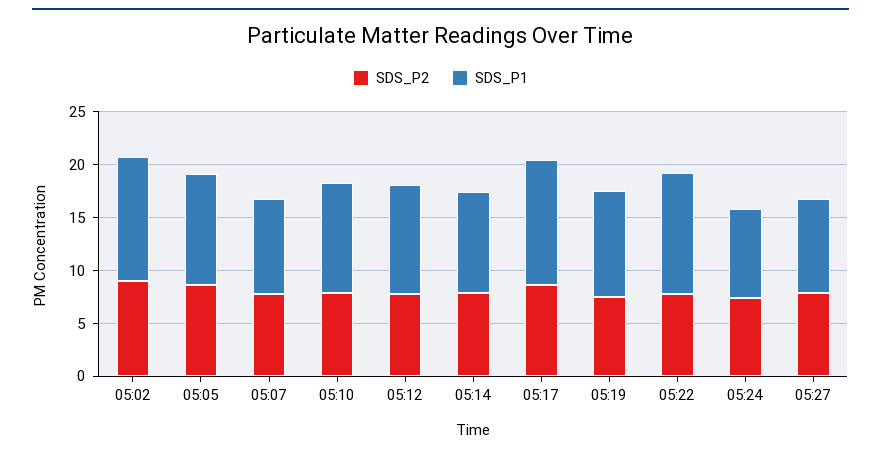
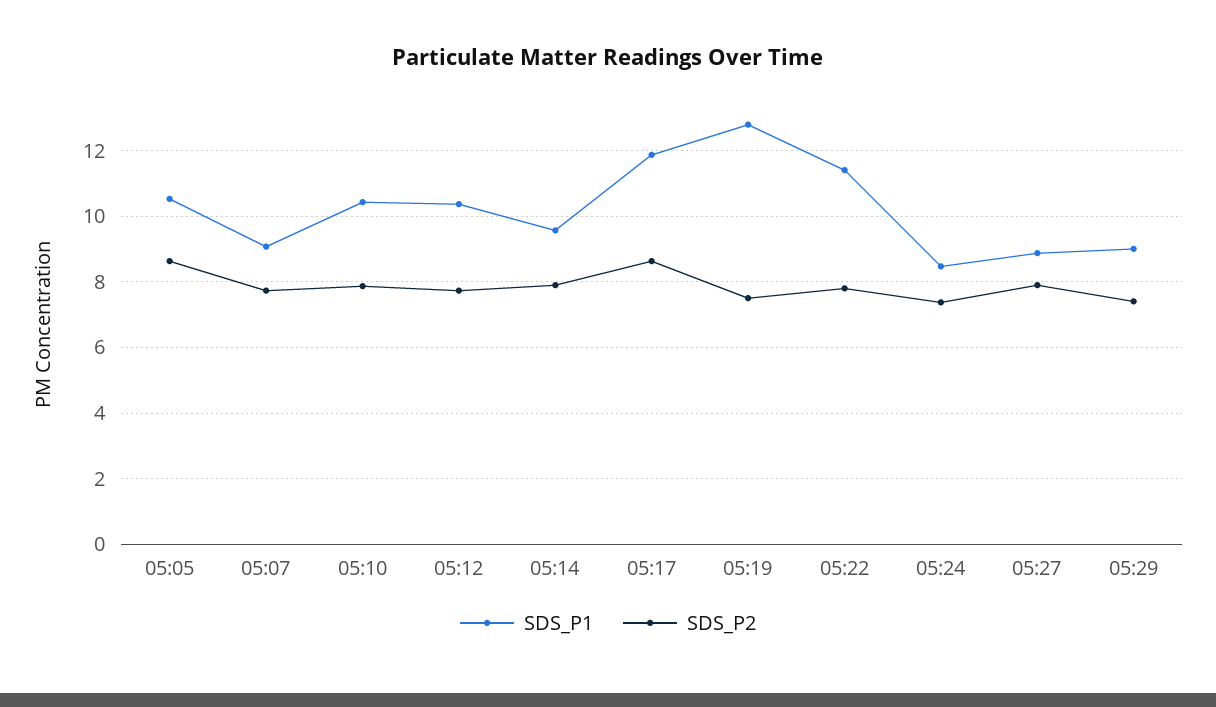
SDS_P2, 05:02: 9 -> none
SDS_P1, 05:02: 12 -> none
SDS_P1, 05:19: 10 -> 12.8
SDS_P1, 05:29: none -> 9
SDS_P2, 05:29: none -> 7.4

